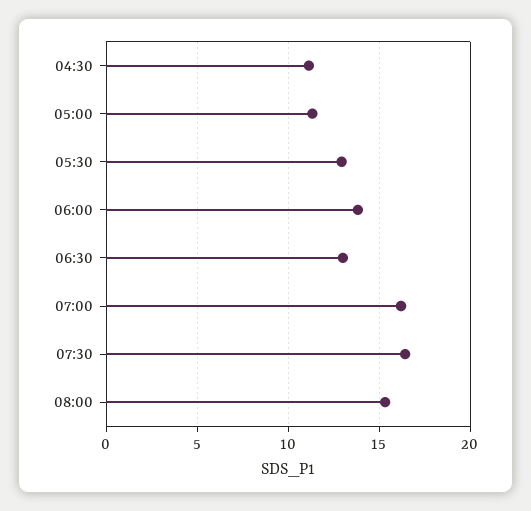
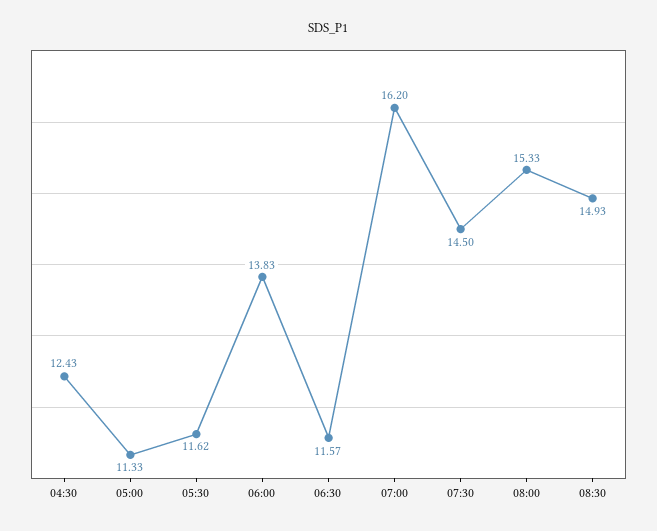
04:30: 11 -> 12.43
05:30: 13 -> 11.62
06:30: 13 -> 11.57
07:30: 16.5 -> 14.5
08:30: none -> 14.93

